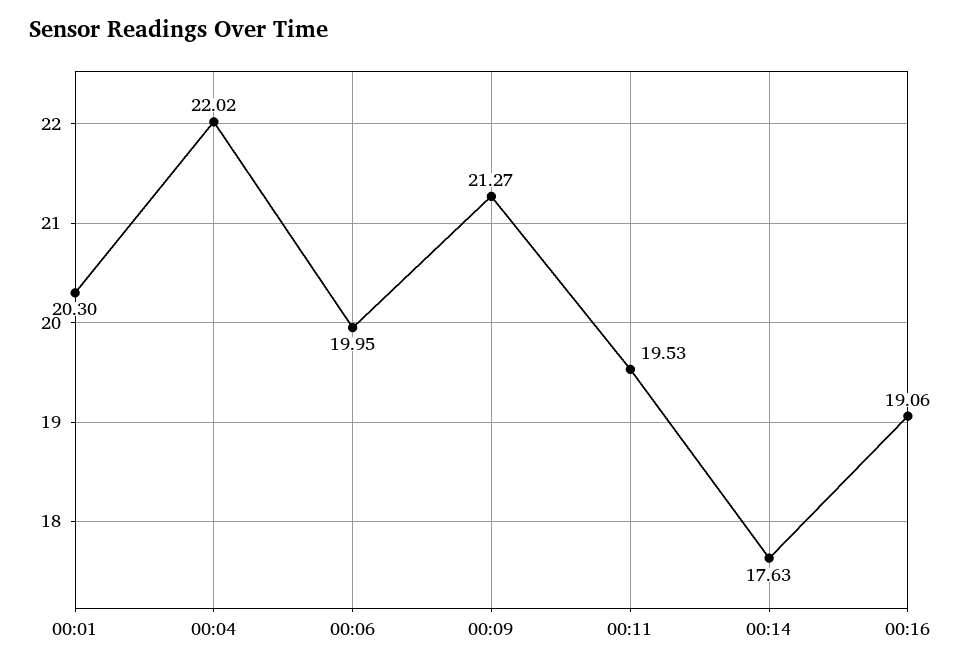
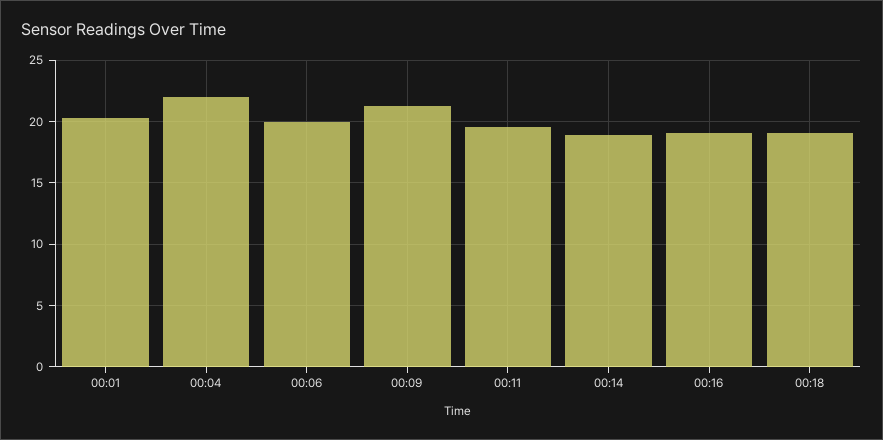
00:14: 17.63 -> 19
00:18: none -> 19

